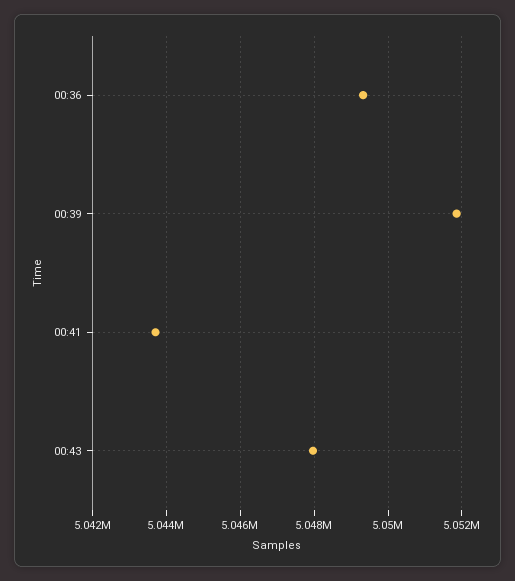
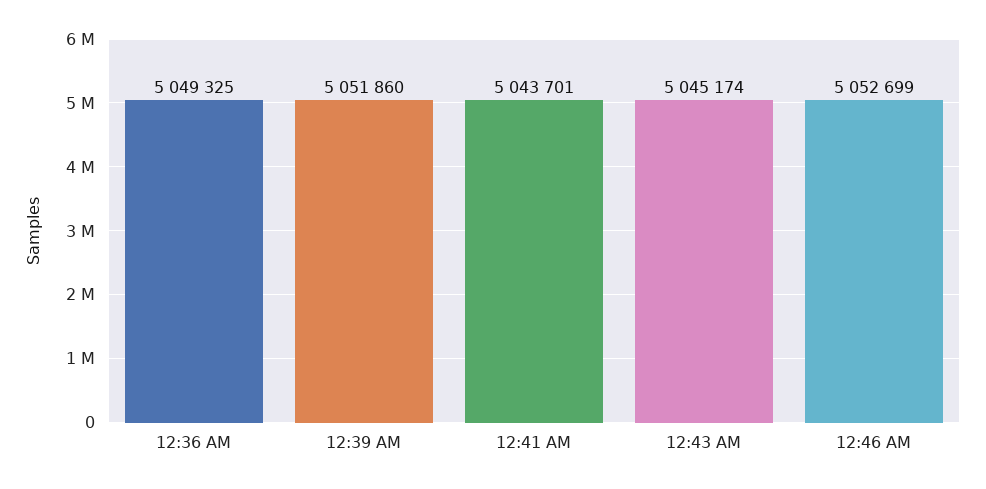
00:43: 5048000 -> 5045174
12:46 AM: none -> 5052699

